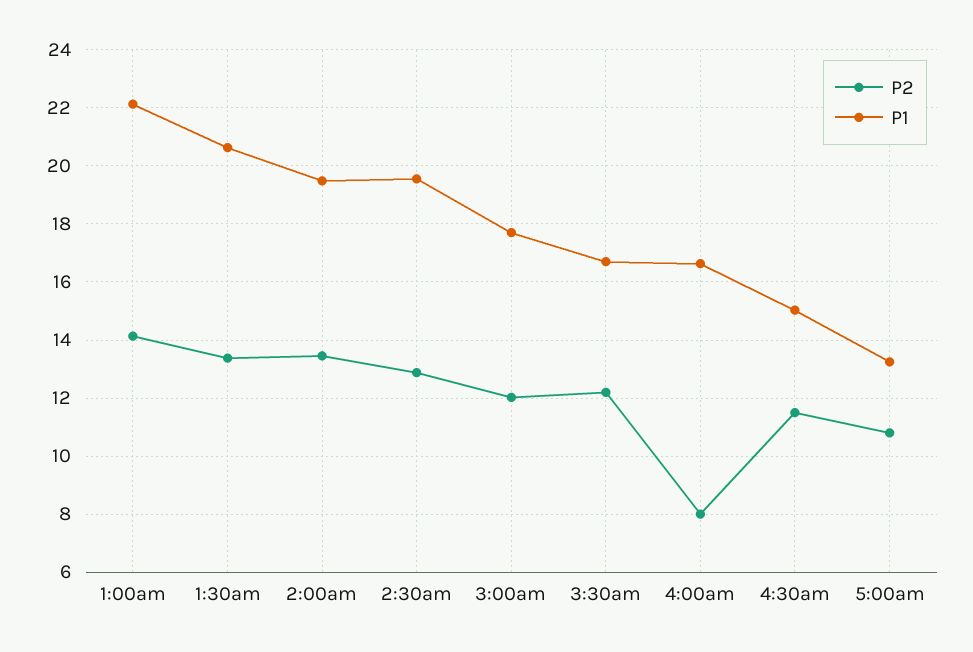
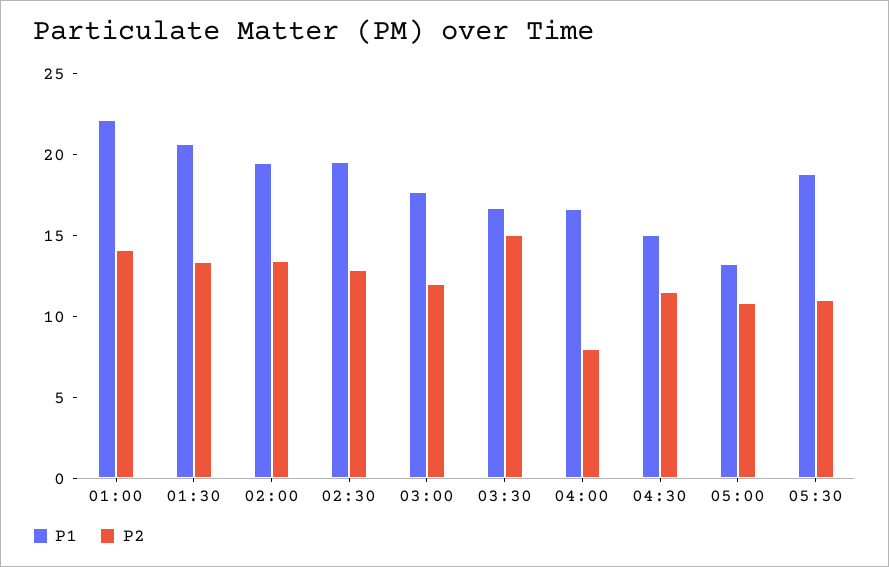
P2, 3:30am: 12.25 -> 15
P1, 05:30: none -> 19
P2, 05:30: none -> 11

